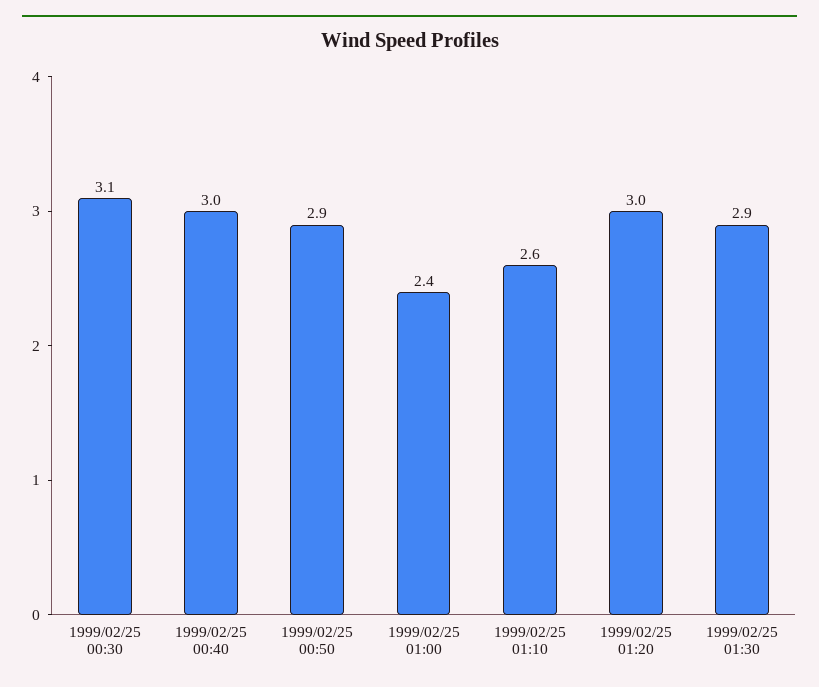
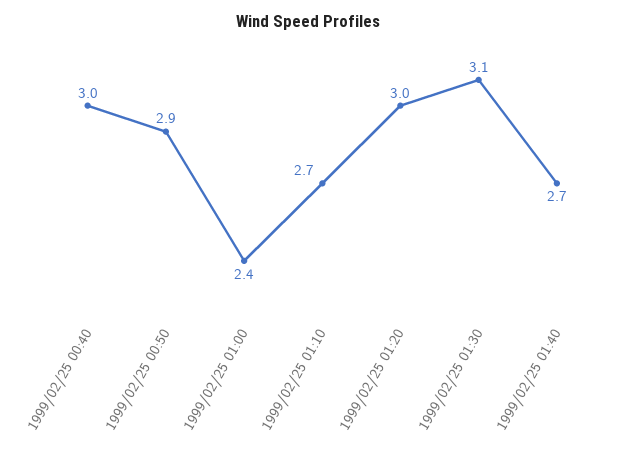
1999/02/25 00:30: 3.1 -> none
1999/02/25 01:10: 2.6 -> 2.7
1999/02/25 01:30: 2.9 -> 3.1
1999/02/25 01:40: none -> 2.7

